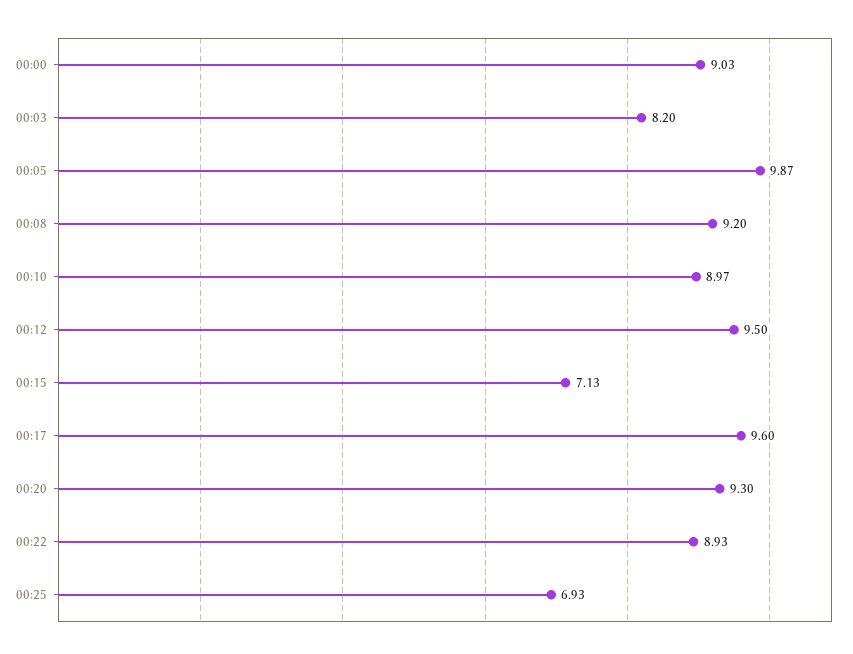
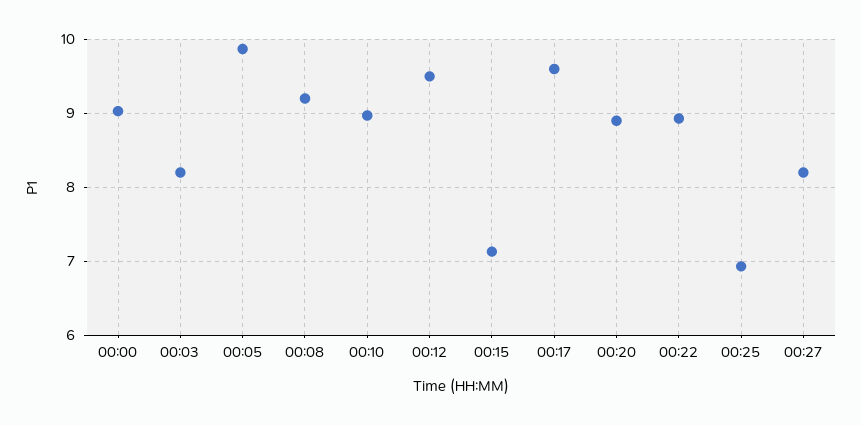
00:20: 9.3 -> 8.9
00:27: none -> 8.2

